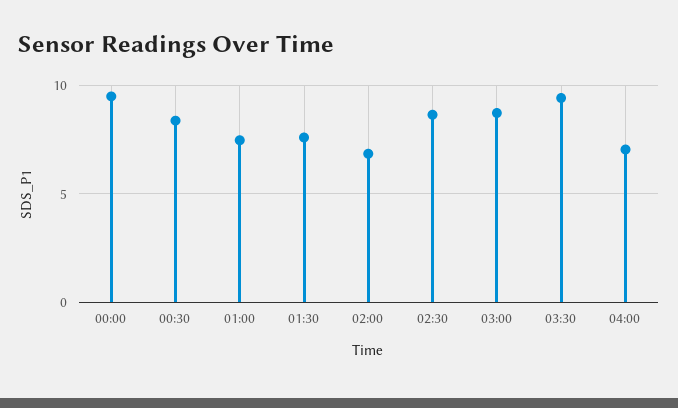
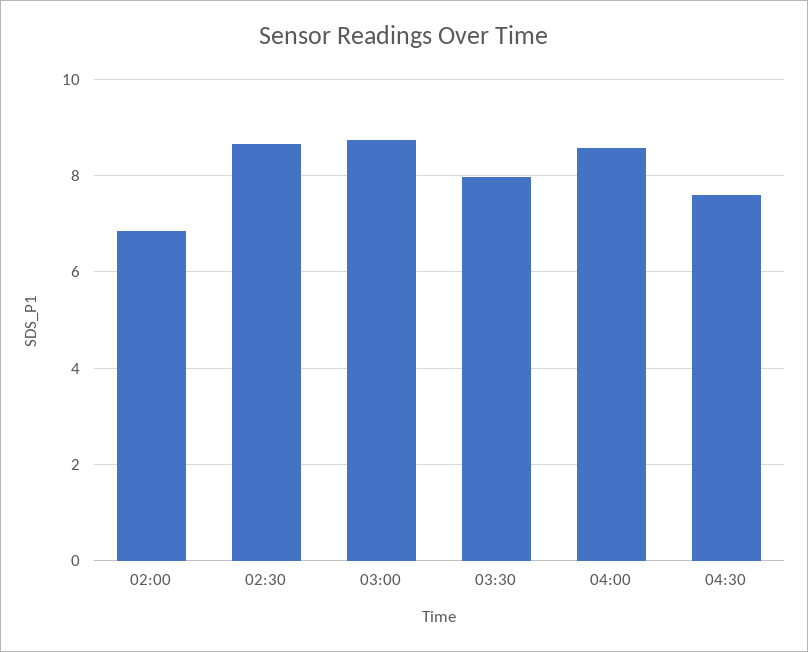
00:00: 9.5 -> none
00:30: 8.5 -> none
01:00: 7.5 -> none
01:30: 7.5 -> none
03:30: 9.5 -> 8
04:00: 7 -> 8.6
04:30: none -> 7.6

